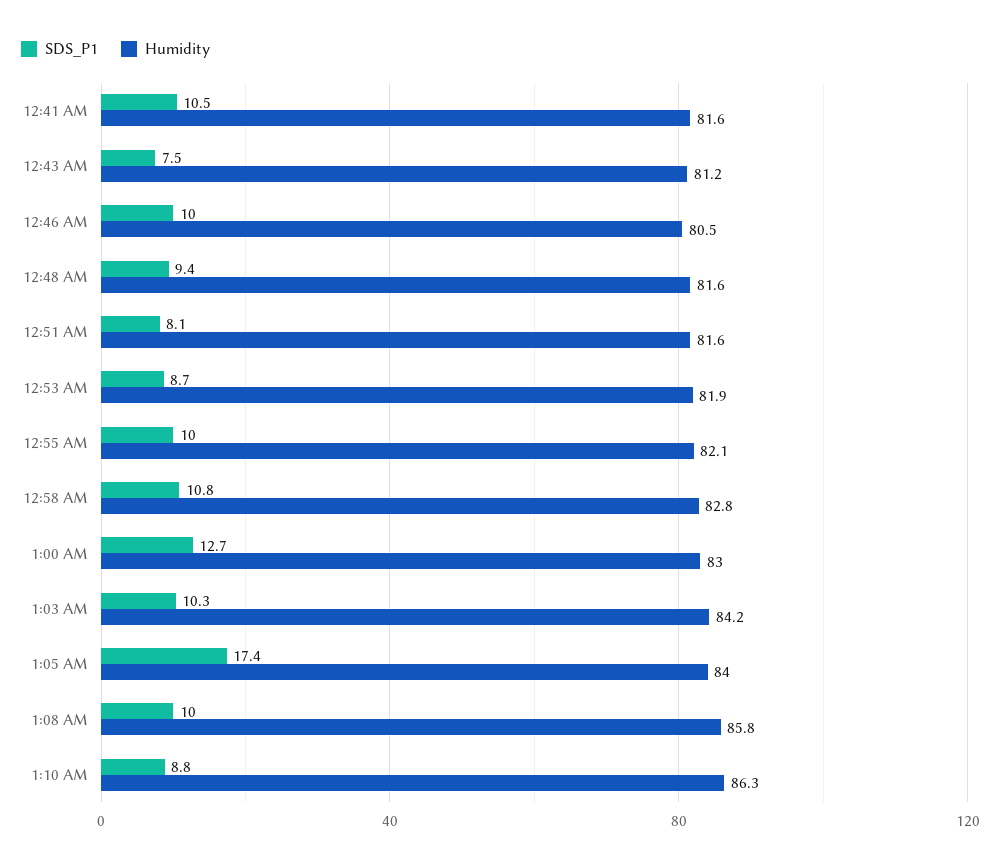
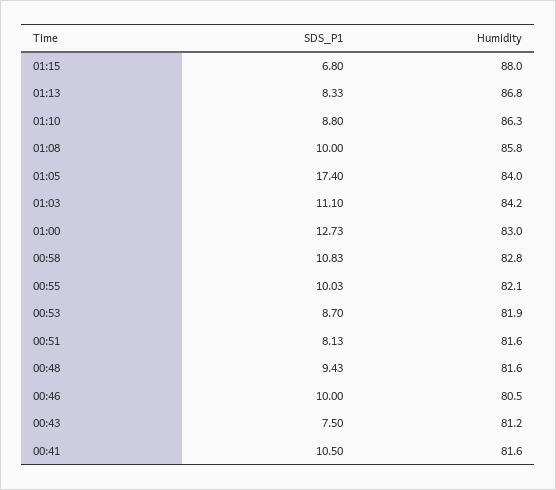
SDS_P1, 1:03 AM: 10.3 -> 11.1
SDS_P1, 01:15: none -> 6.8
Humidity, 01:15: none -> 88
SDS_P1, 01:13: none -> 8.33
Humidity, 01:13: none -> 86.8

